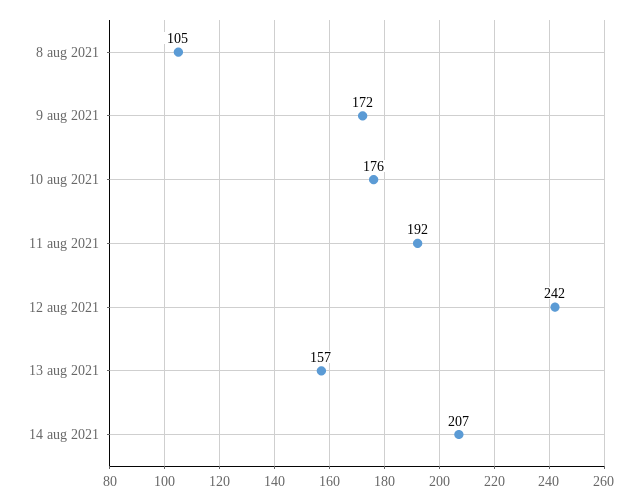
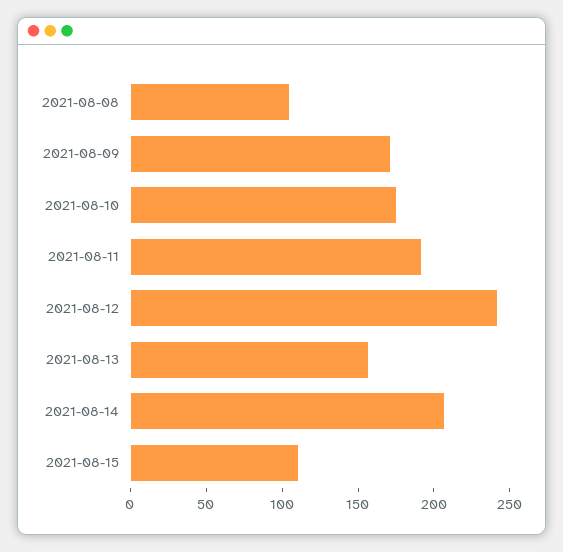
2021-08-15: none -> 110

